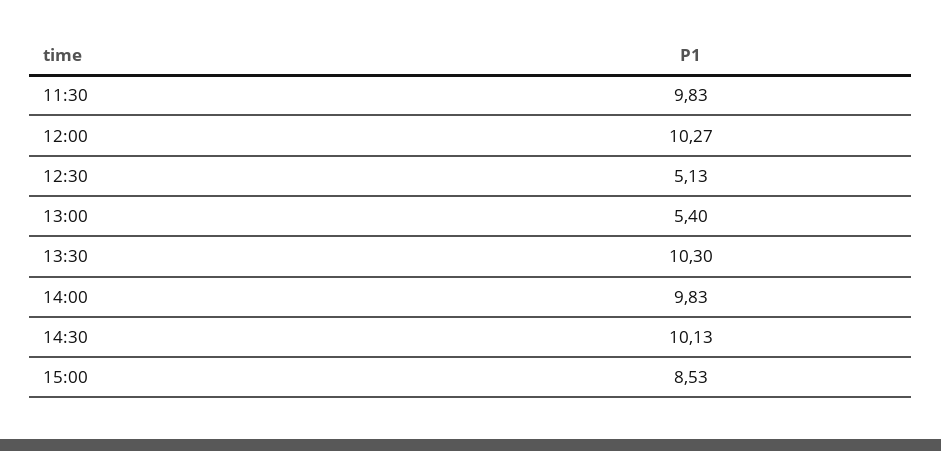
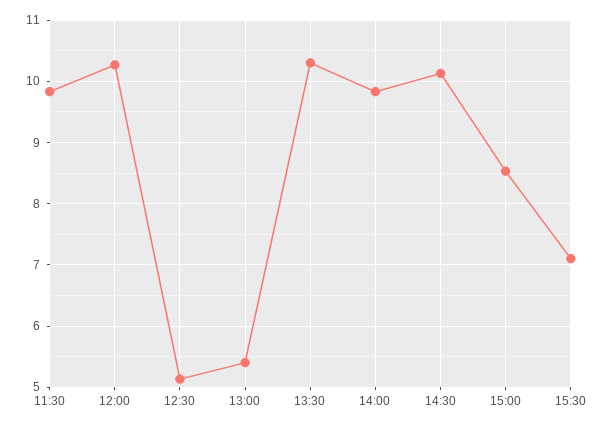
15:30: none -> 7.1

